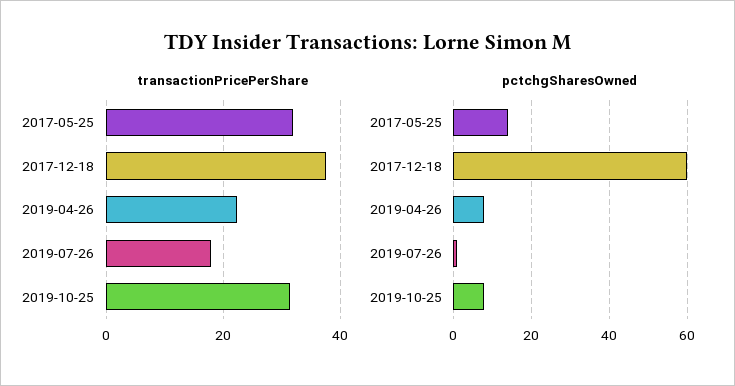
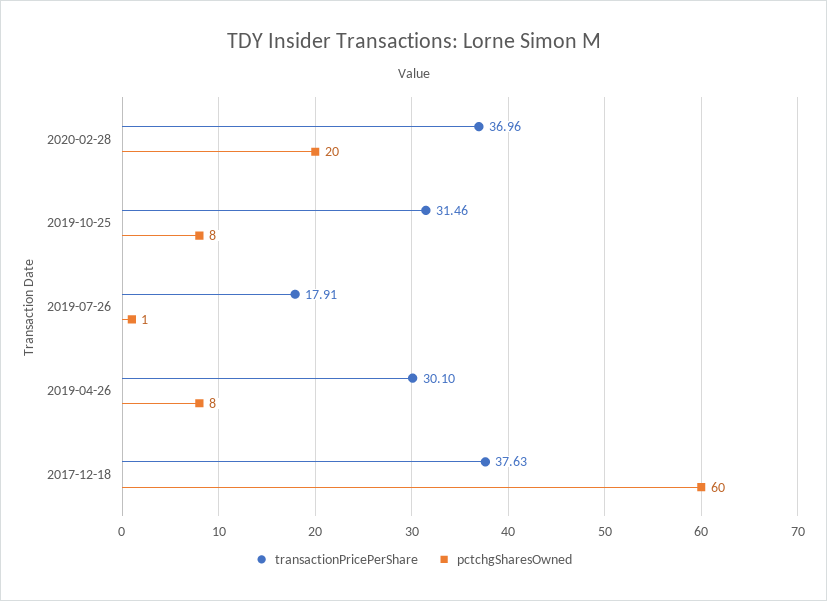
transactionPricePerShare, 2017-05-25: 32 -> none
transactionPricePerShare, 2019-04-26: 22 -> 30.1
pctchgSharesOwned, 2017-05-25: 15 -> none
transactionPricePerShare, 2020-02-28: none -> 36.96
pctchgSharesOwned, 2020-02-28: none -> 20

